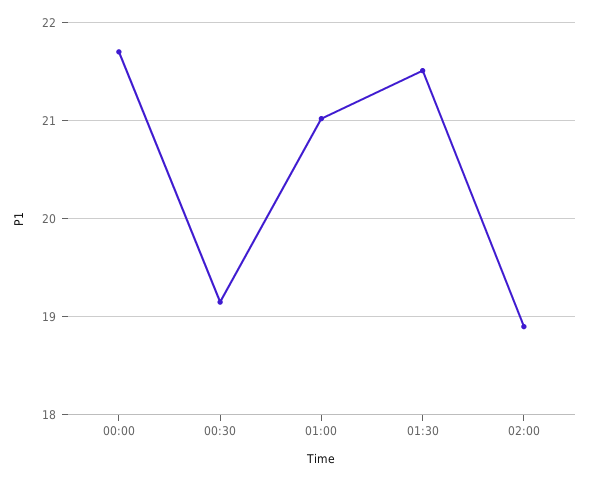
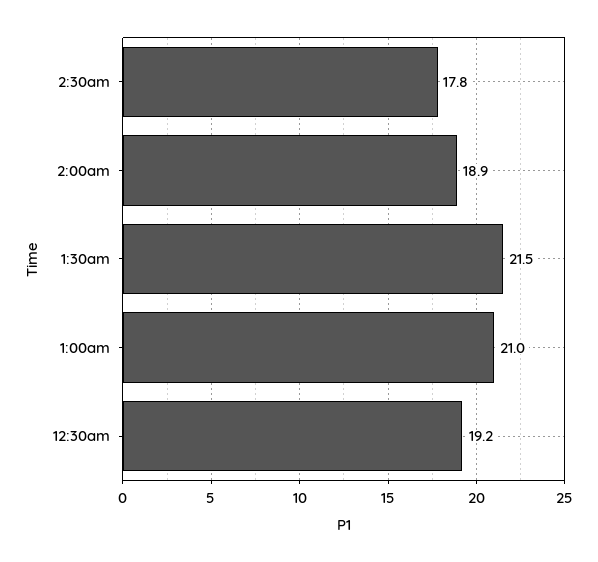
00:00: 21.7 -> none
2:30am: none -> 17.8

